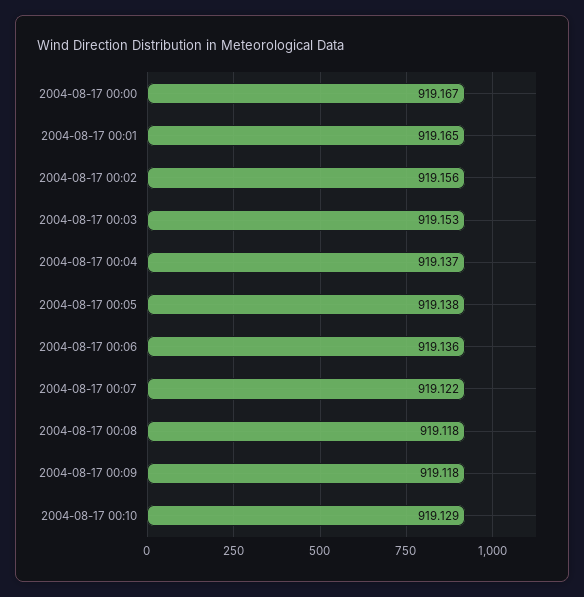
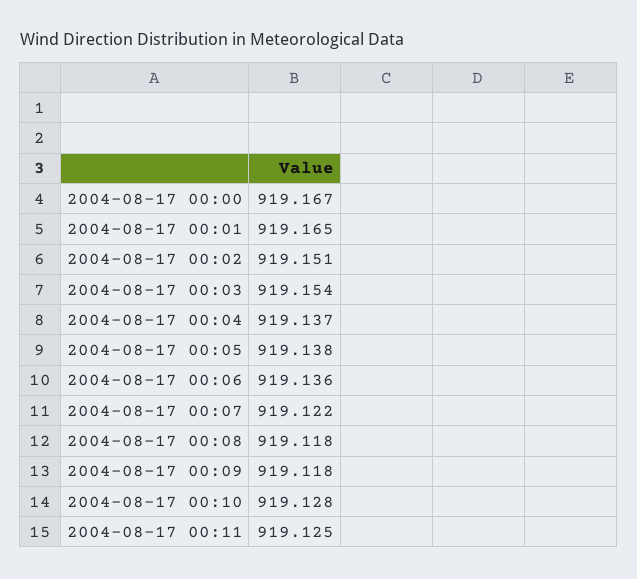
2004-08-17 00:02: 919.156 -> 919.151
2004-08-17 00:03: 919.153 -> 919.154
2004-08-17 00:10: 919.129 -> 919.128
2004-08-17 00:11: none -> 919.125

